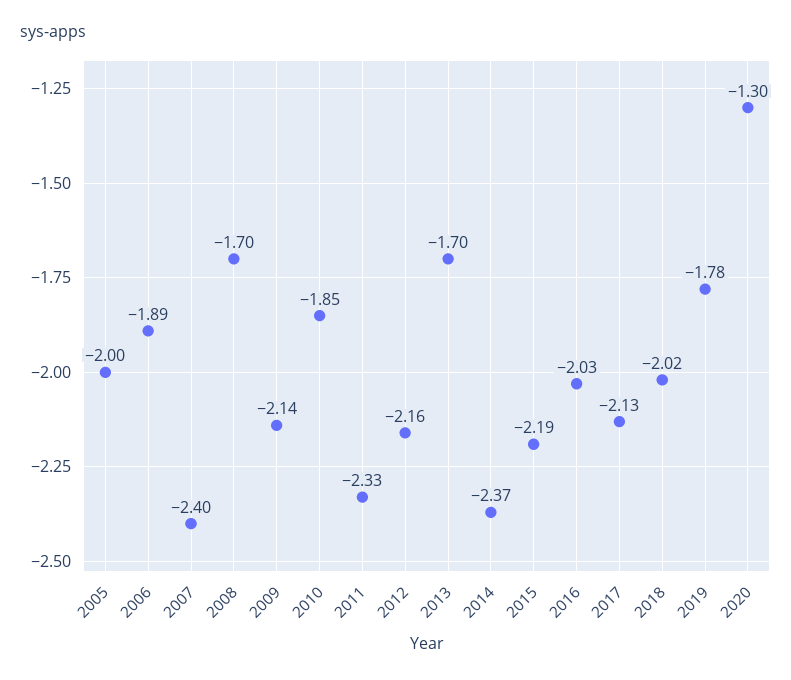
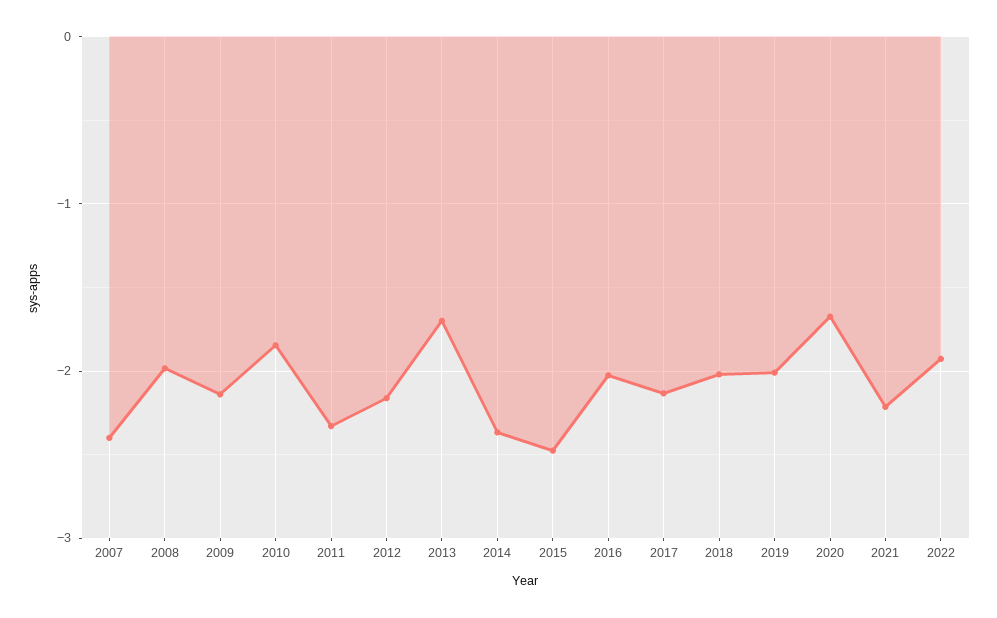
2005: -2 -> none
2006: -1.89 -> none
2008: -1.7 -> -2
2015: -2.19 -> -2.5
2019: -1.78 -> -2
2020: -1.3 -> -1.7
2021: none -> -2.2
2022: none -> -1.9

